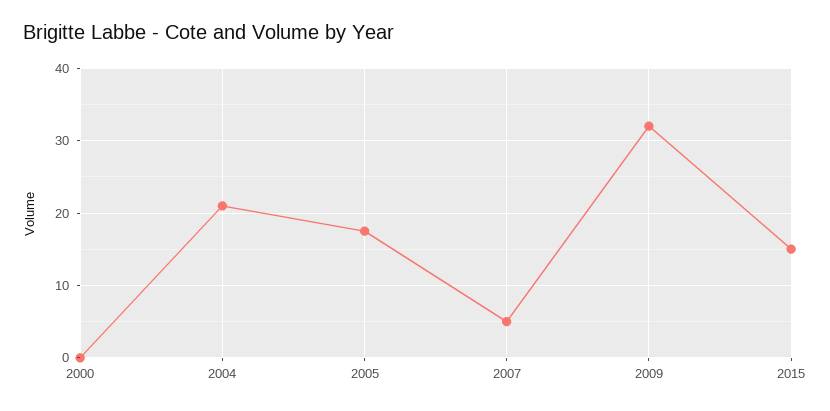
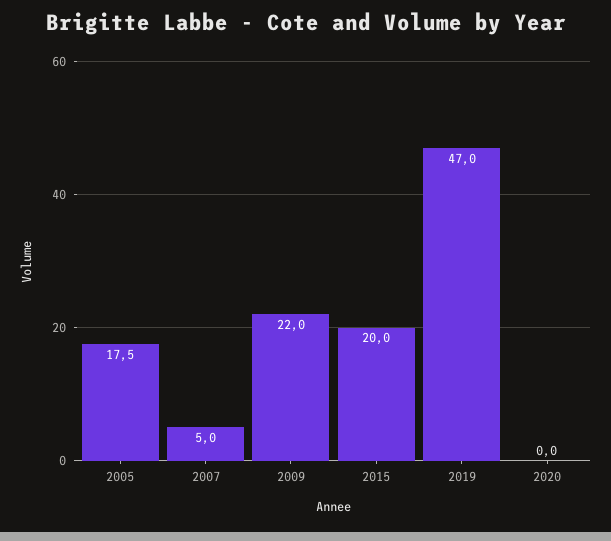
2000: 0 -> none
2004: 21 -> none
2009: 32 -> 22
2015: 15 -> 20
2019: none -> 47
2020: none -> 0

